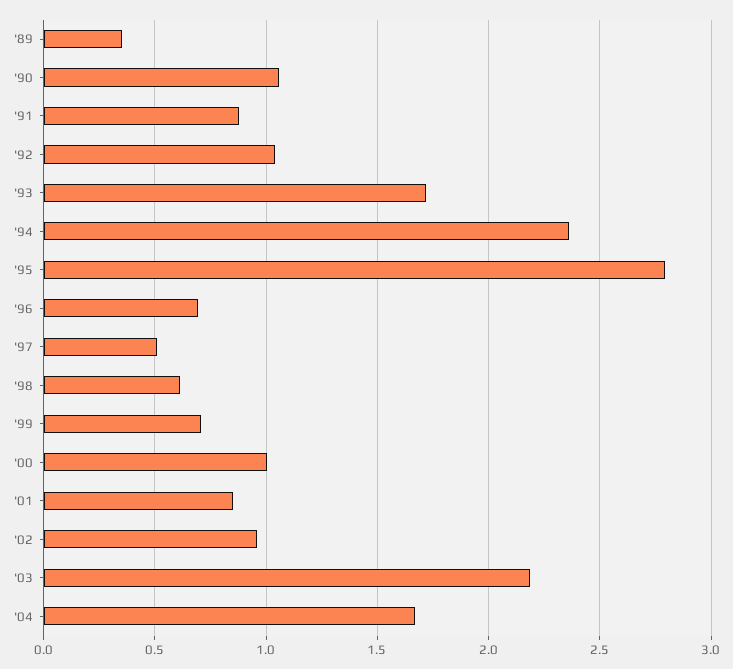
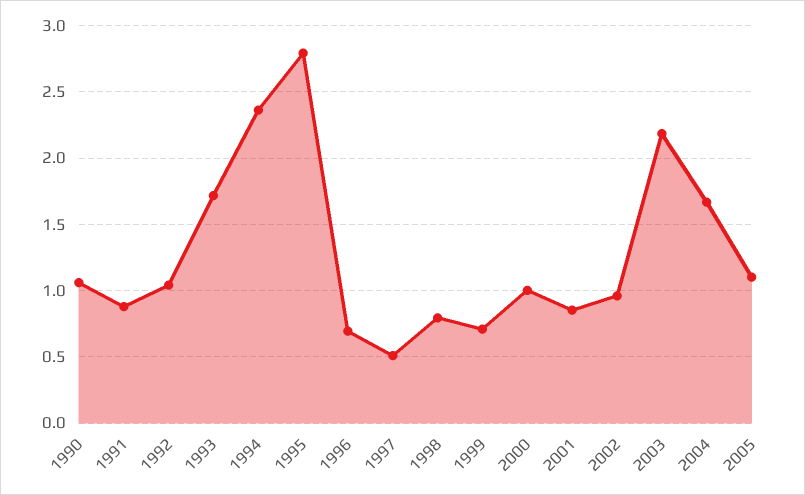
'89: 0.35 -> none
'98: 0.6 -> 0.8
2005: none -> 1.1

